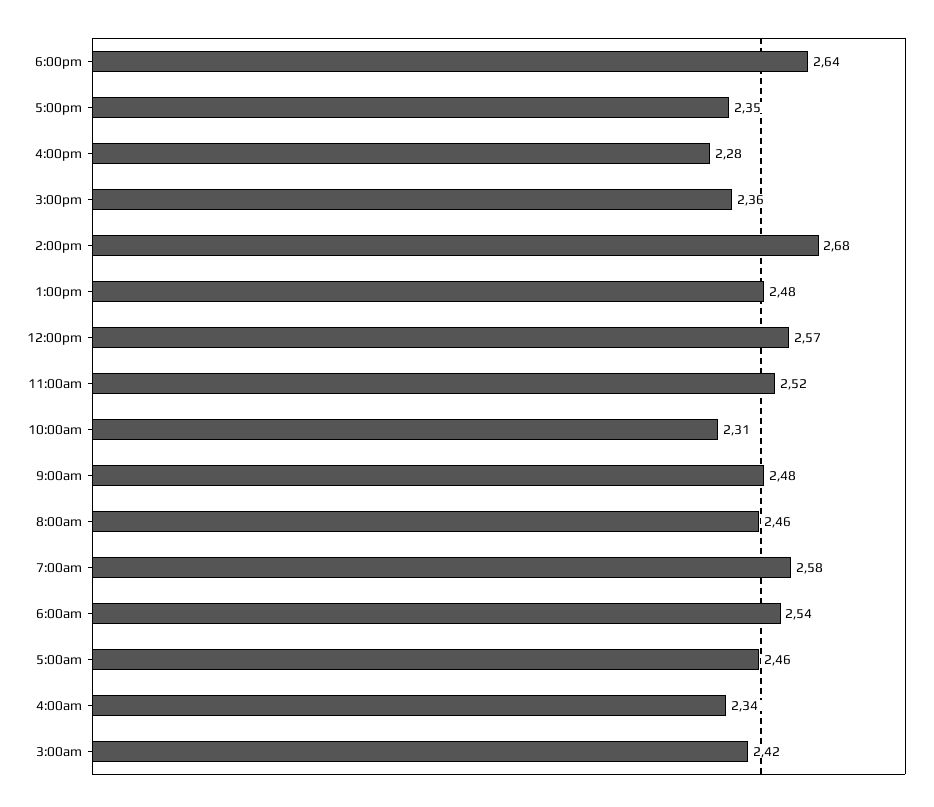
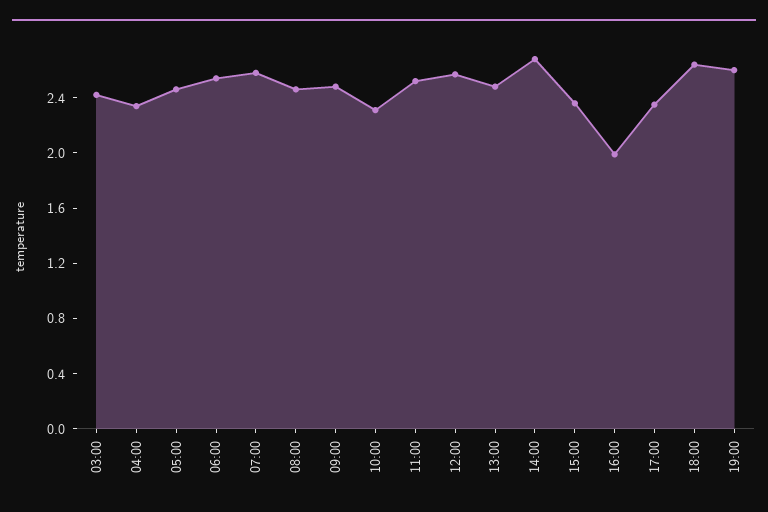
4:00pm: 2.28 -> 2
19:00: none -> 2.6

